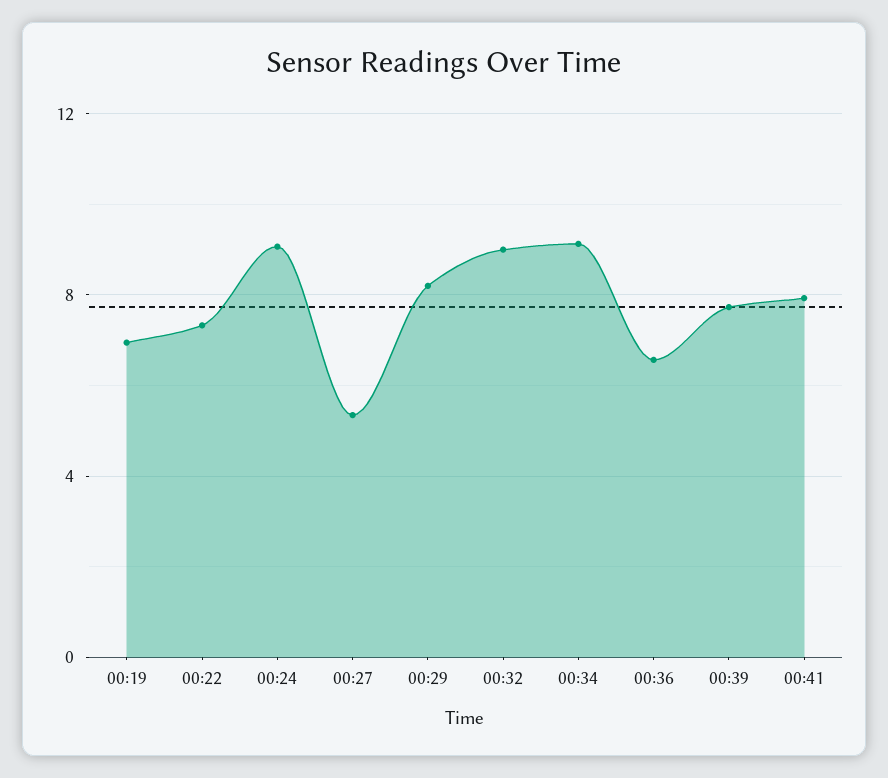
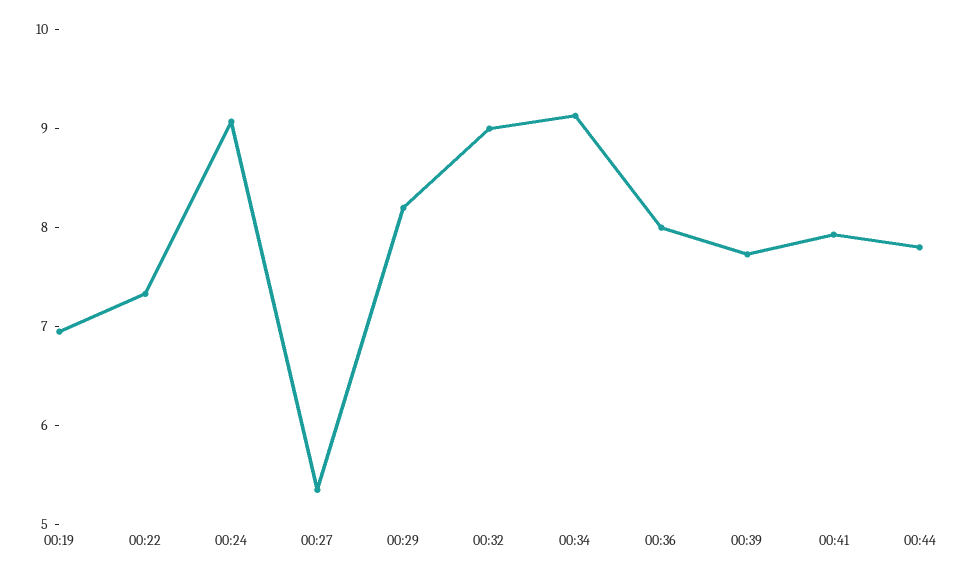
00:36: 6.5 -> 8
00:44: none -> 7.8

